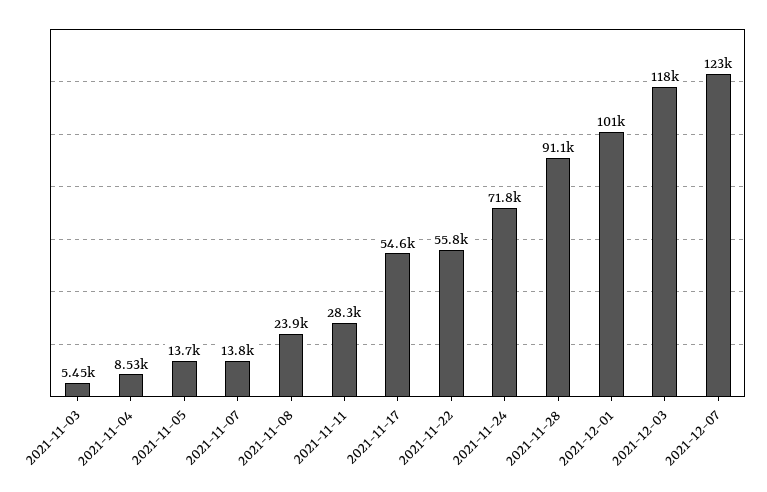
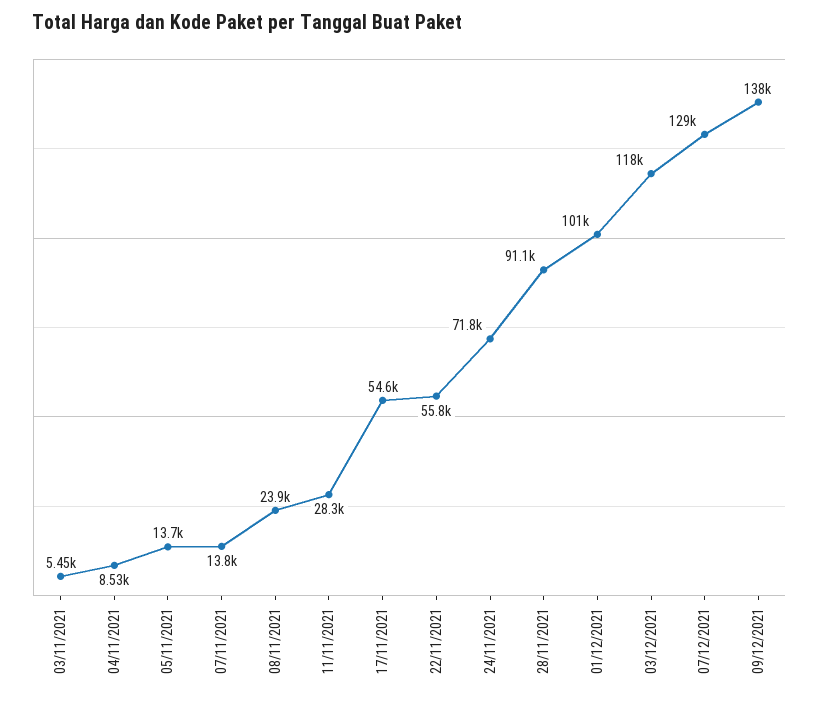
2021-12-07: 123000 -> 129000
09/12/2021: none -> 138000

